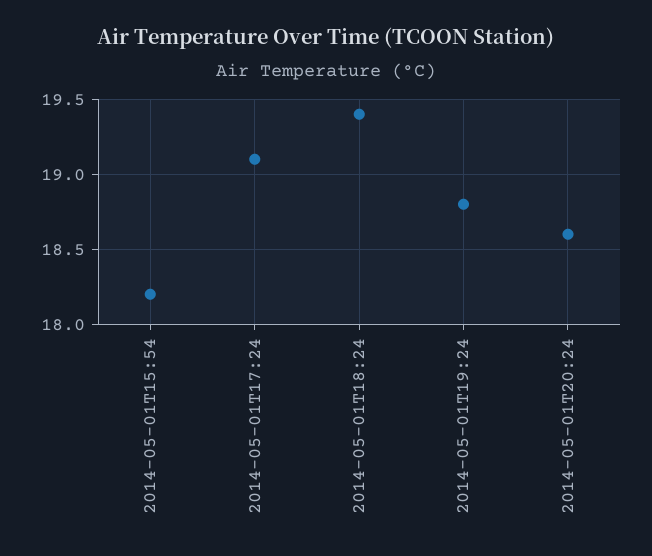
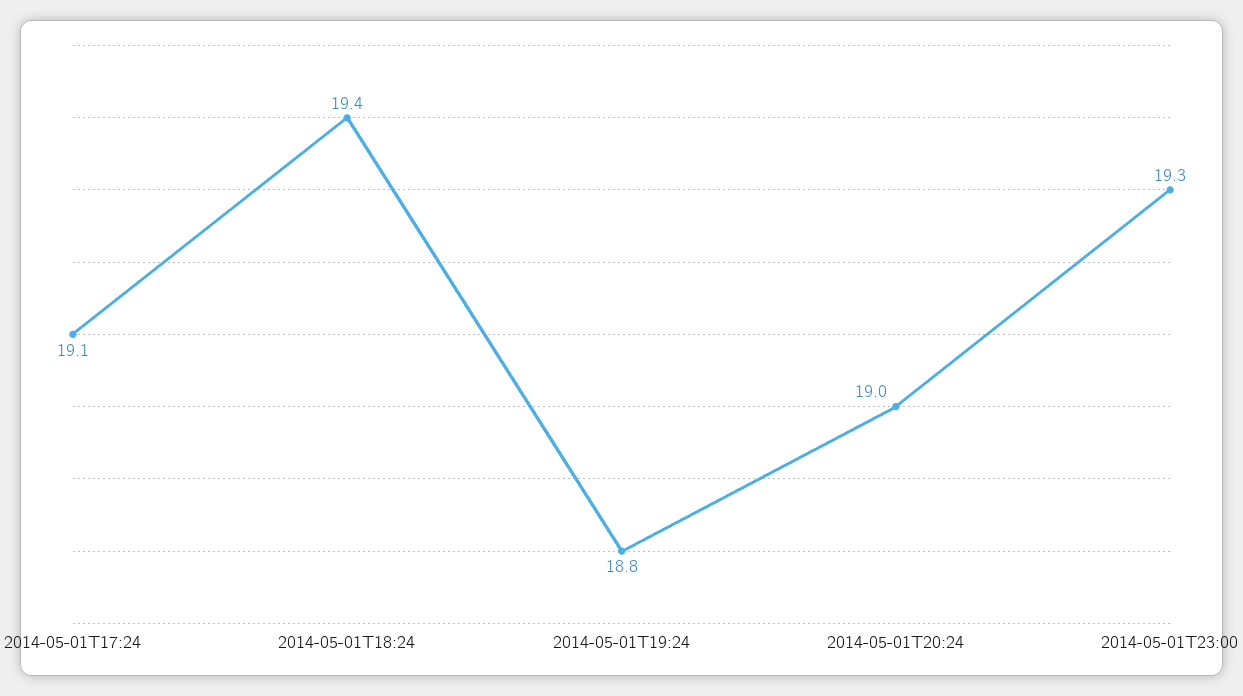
2014-05-01T15:54: 18.2 -> none
2014-05-01T20:24: 18.6 -> 19
2014-05-01T23:00: none -> 19.3

